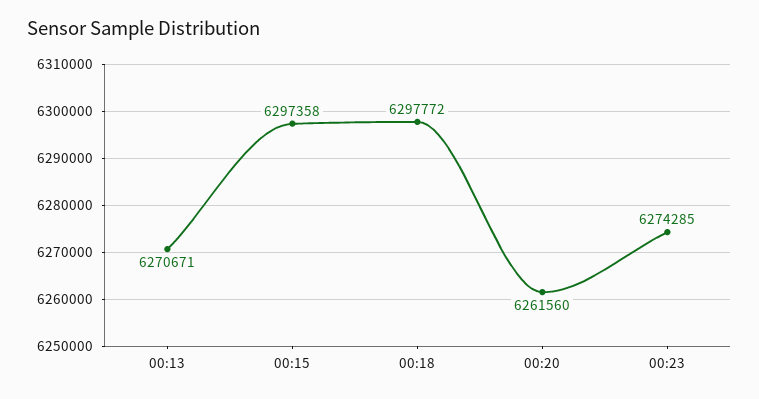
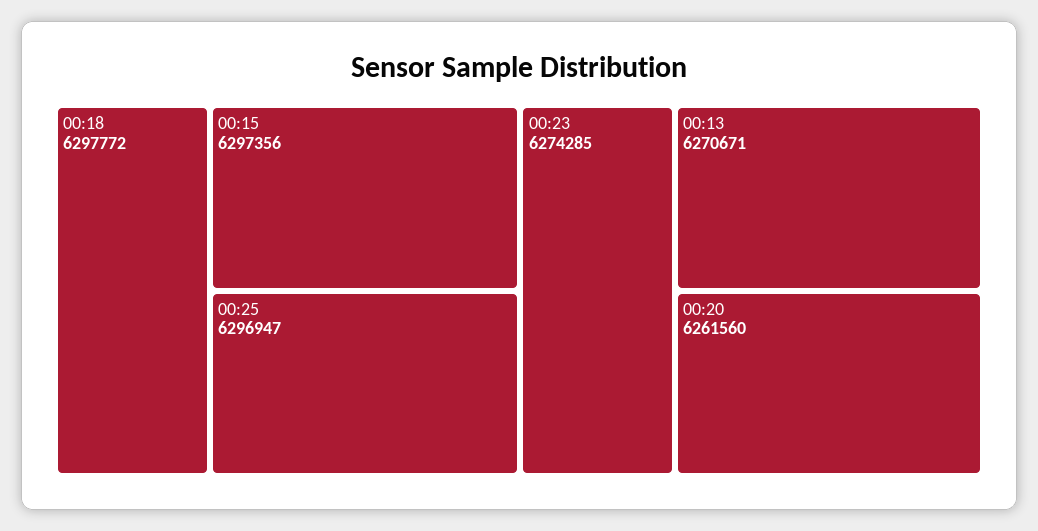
00:15: 6297358 -> 6297356
00:25: none -> 6296947

